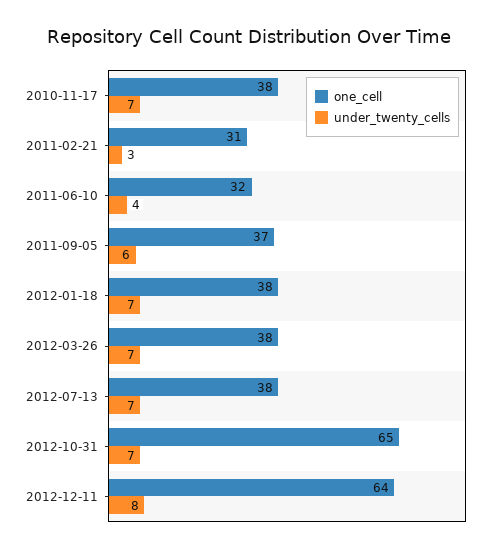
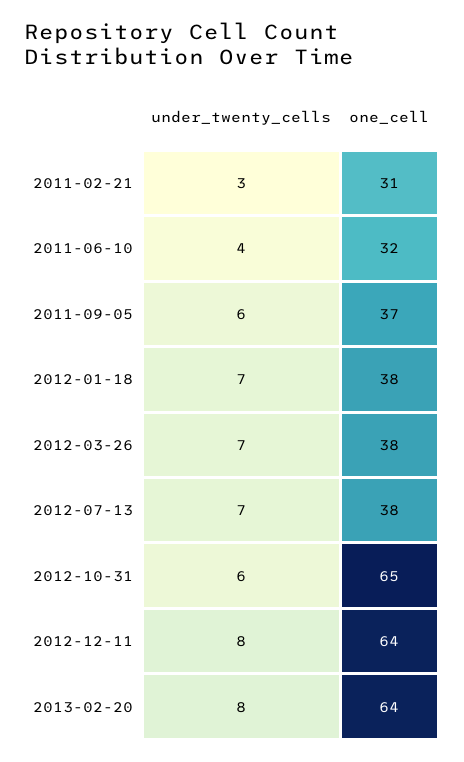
one_cell, 2010-11-17: 38 -> none
under_twenty_cells, 2010-11-17: 7 -> none
under_twenty_cells, 2012-10-31: 7 -> 6
under_twenty_cells, 2013-02-20: none -> 8
one_cell, 2013-02-20: none -> 64

